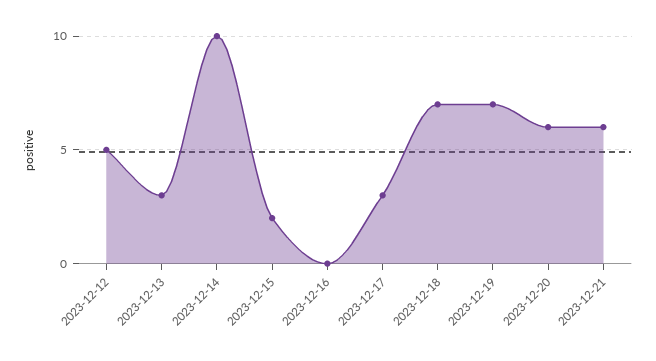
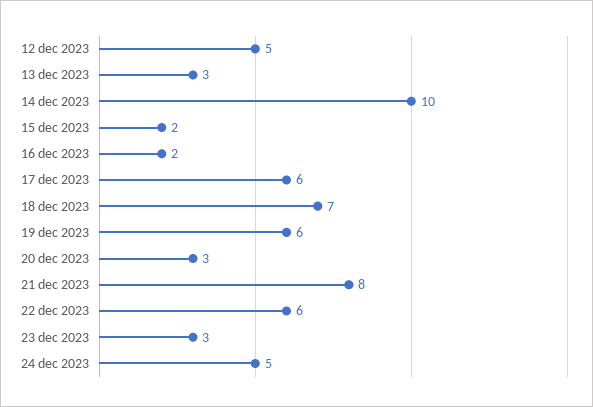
2023-12-16: 0 -> 2
2023-12-17: 3 -> 6
2023-12-19: 7 -> 6
2023-12-20: 6 -> 3
2023-12-21: 6 -> 8
22 dec 2023: none -> 6
23 dec 2023: none -> 3
24 dec 2023: none -> 5

